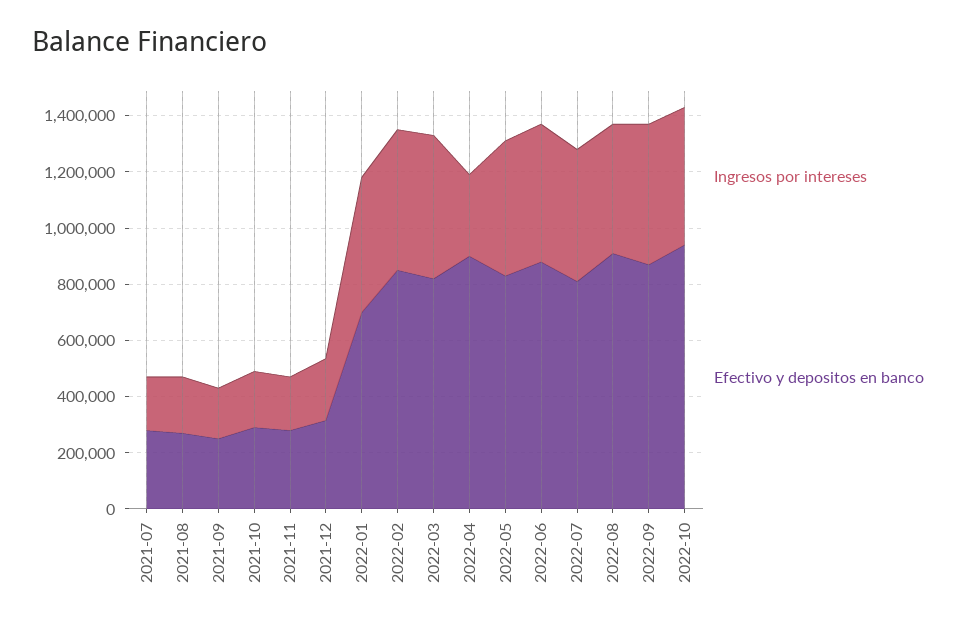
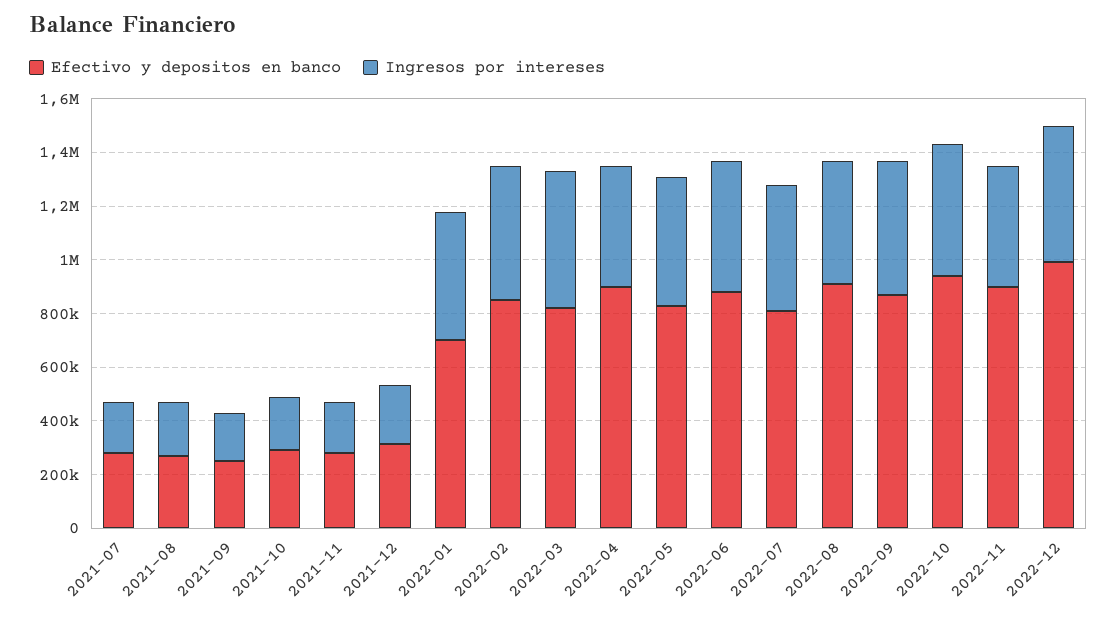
Ingresos por intereses, 2022-04: 300000 -> 450000
Efectivo y depositos en banco, 2022-11: none -> 900000
Ingresos por intereses, 2022-11: none -> 450000
Efectivo y depositos en banco, 2022-12: none -> 1000000
Ingresos por intereses, 2022-12: none -> 500000

